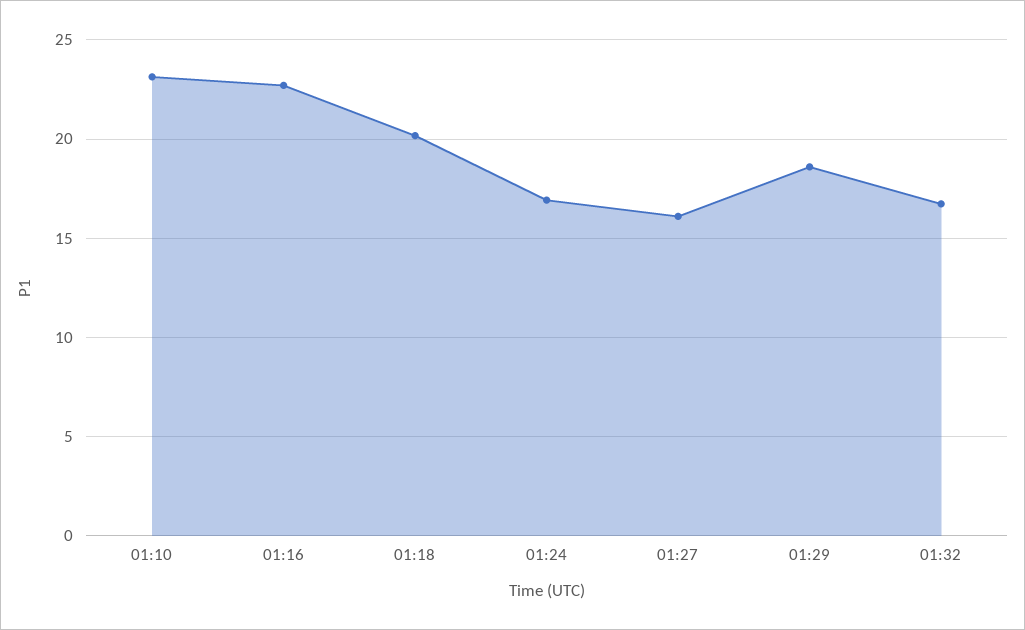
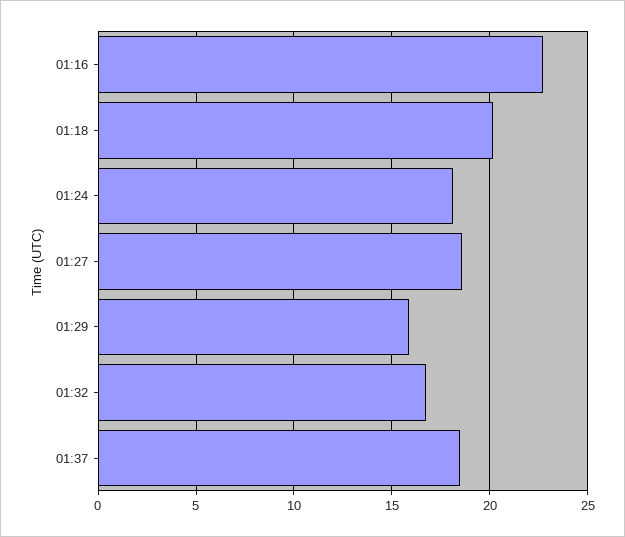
01:10: 23 -> none
01:24: 17 -> 18
01:27: 16 -> 18.5
01:29: 18.5 -> 16
01:37: none -> 18.5

